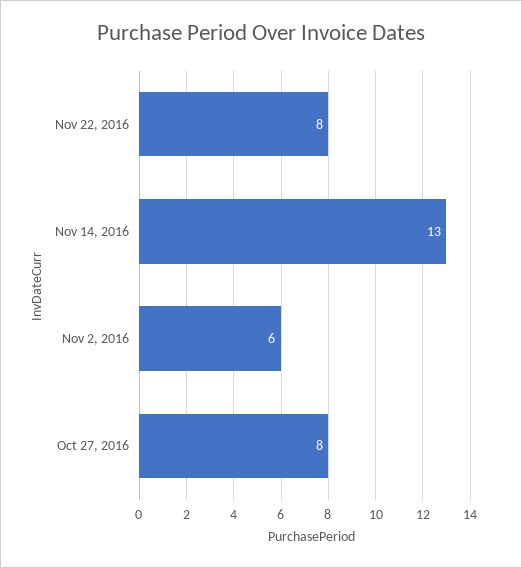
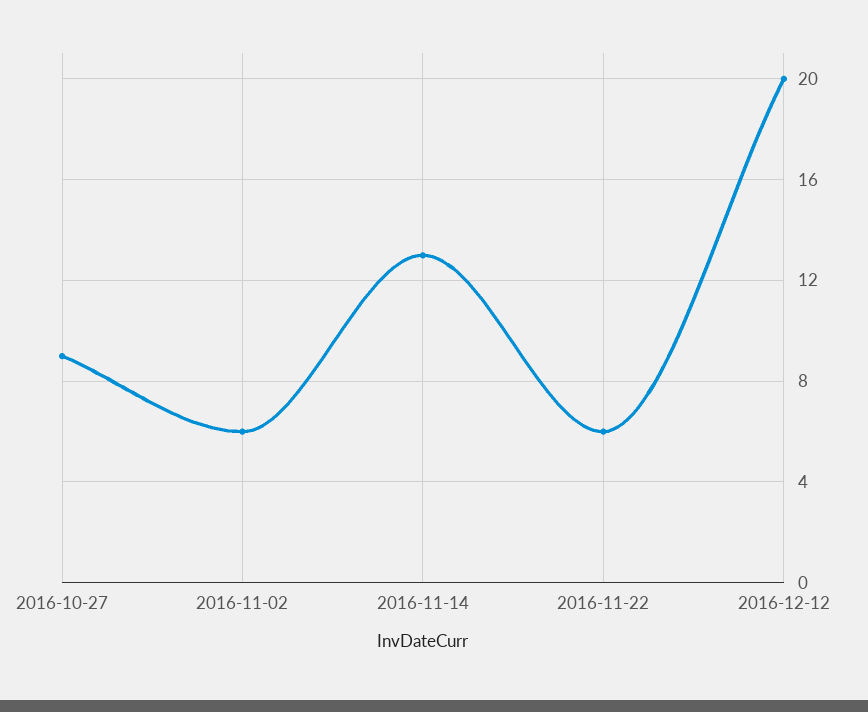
Nov 22, 2016: 8 -> 6
Oct 27, 2016: 8 -> 9
2016-12-12: none -> 20

